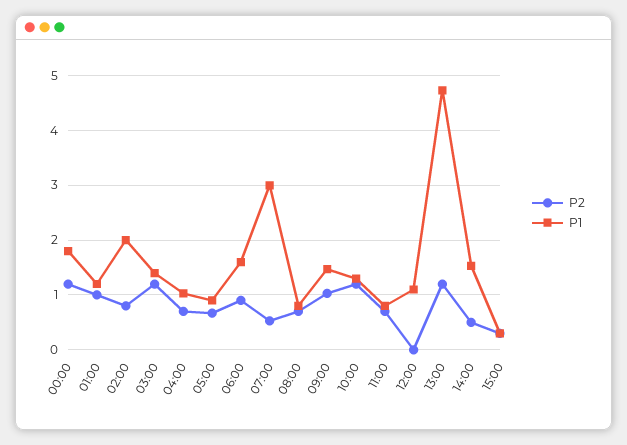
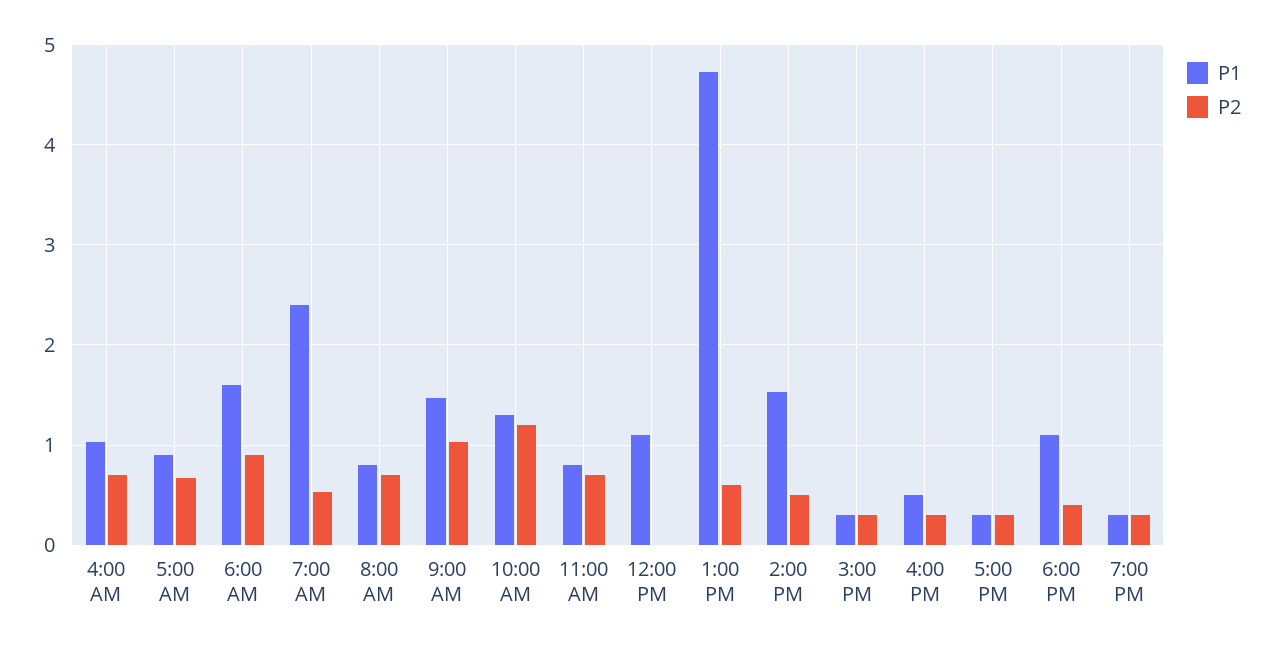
P2, 00:00: 1.2 -> none
P1, 00:00: 1.8 -> none
P2, 01:00: 1 -> none
P1, 01:00: 1.2 -> none
P2, 02:00: 0.8 -> none
P1, 02:00: 2 -> none
P2, 03:00: 1.2 -> none
P1, 03:00: 1.4 -> none
P1, 07:00: 3 -> 2.4
P2, 13:00: 1.2 -> 0.6
P1, 4:00 PM: none -> 0.5
P2, 4:00 PM: none -> 0.3
P1, 5:00 PM: none -> 0.3
P2, 5:00 PM: none -> 0.3
P1, 6:00 PM: none -> 1.1
P2, 6:00 PM: none -> 0.4
P1, 7:00 PM: none -> 0.3
P2, 7:00 PM: none -> 0.3

